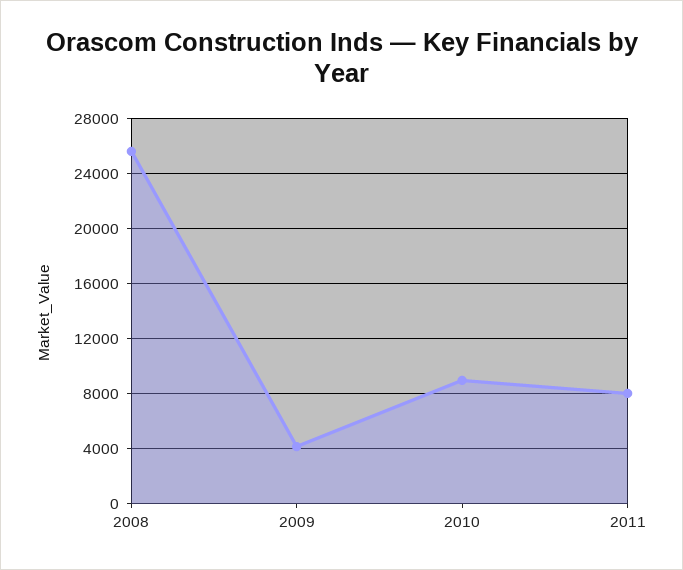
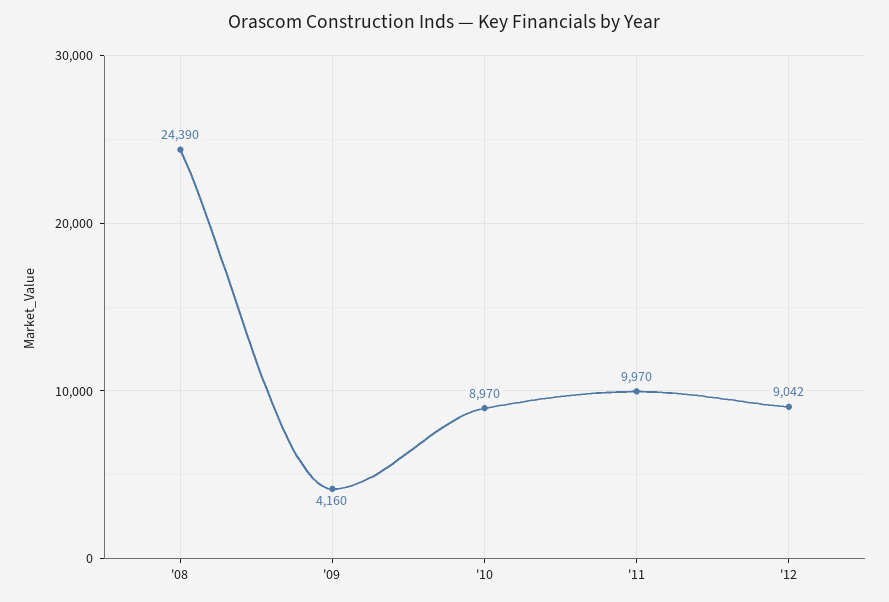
2008: 25500 -> 24390
2011: 8000 -> 9970
'12: none -> 9042

